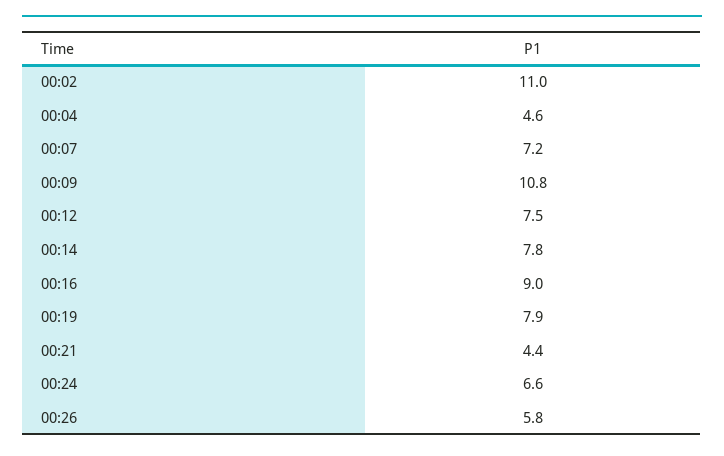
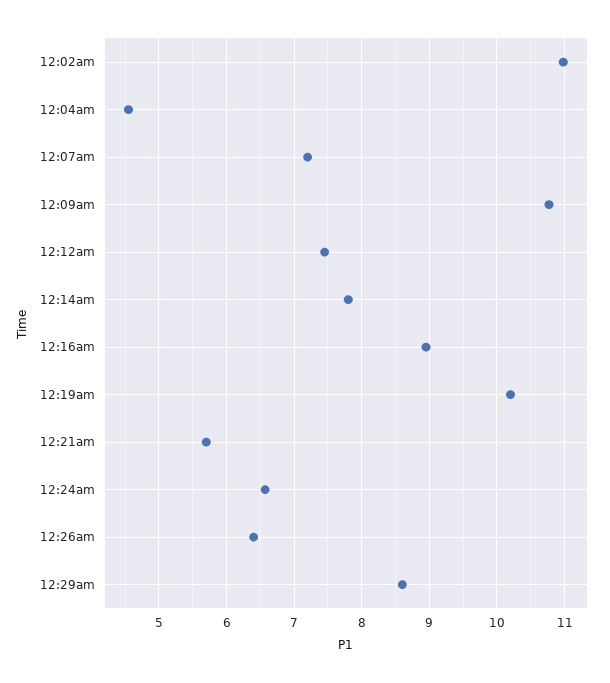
00:19: 7.9 -> 10.2
00:21: 4.4 -> 5.7
00:26: 5.8 -> 6.4
12:29am: none -> 8.6

